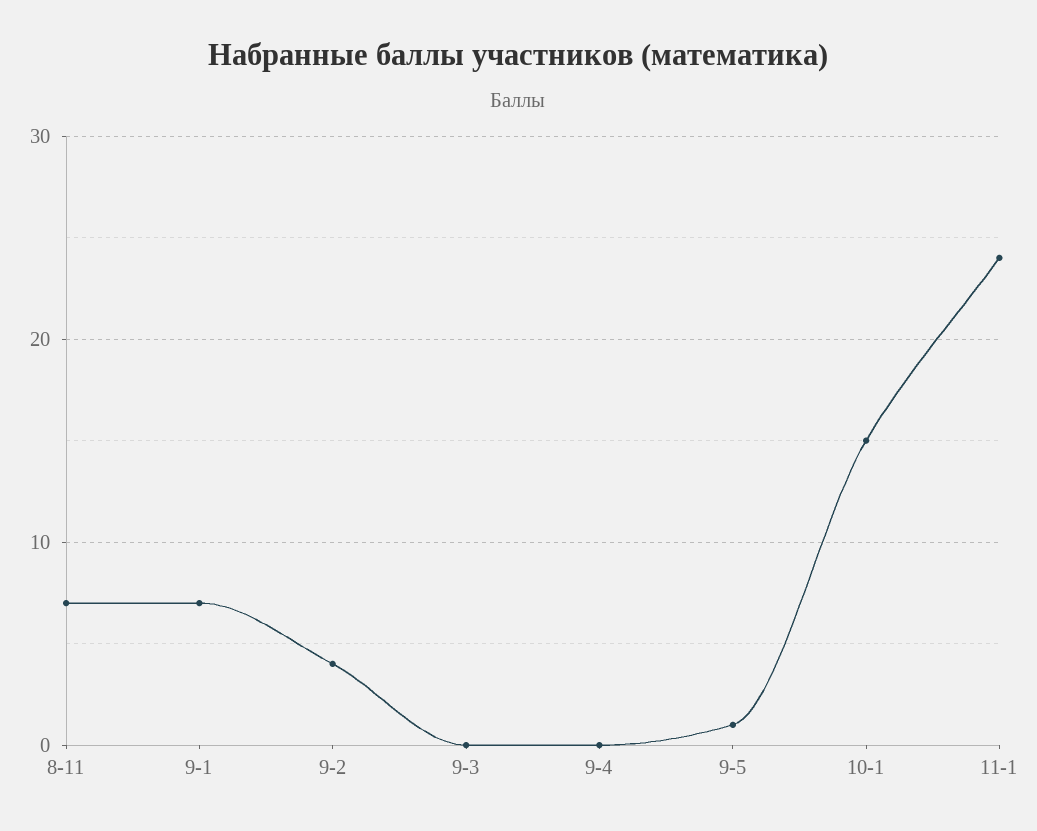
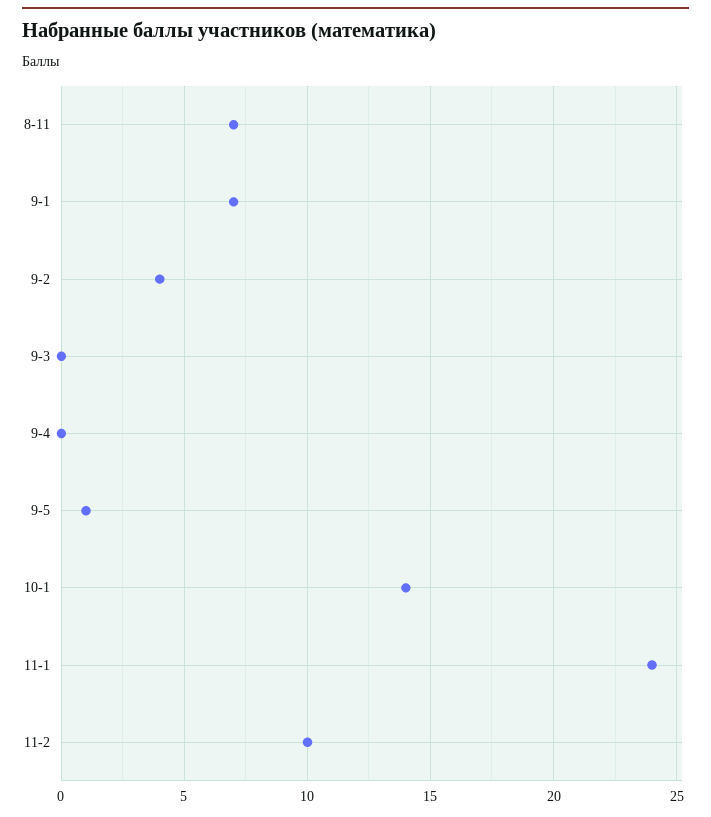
10-1: 15 -> 14
11-2: none -> 10

